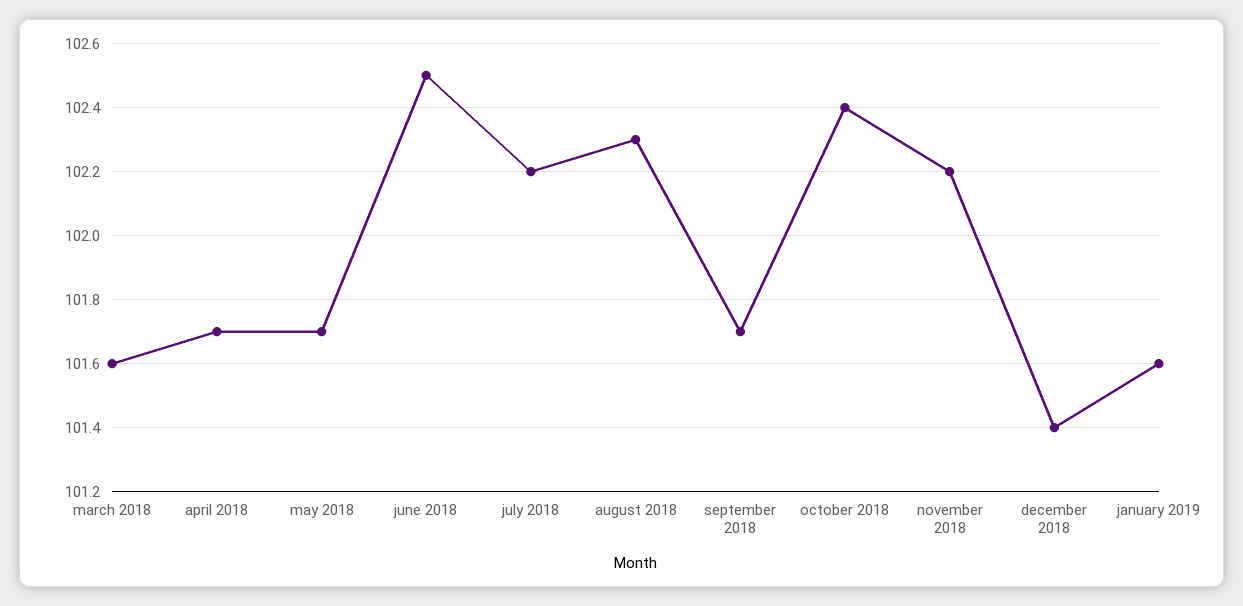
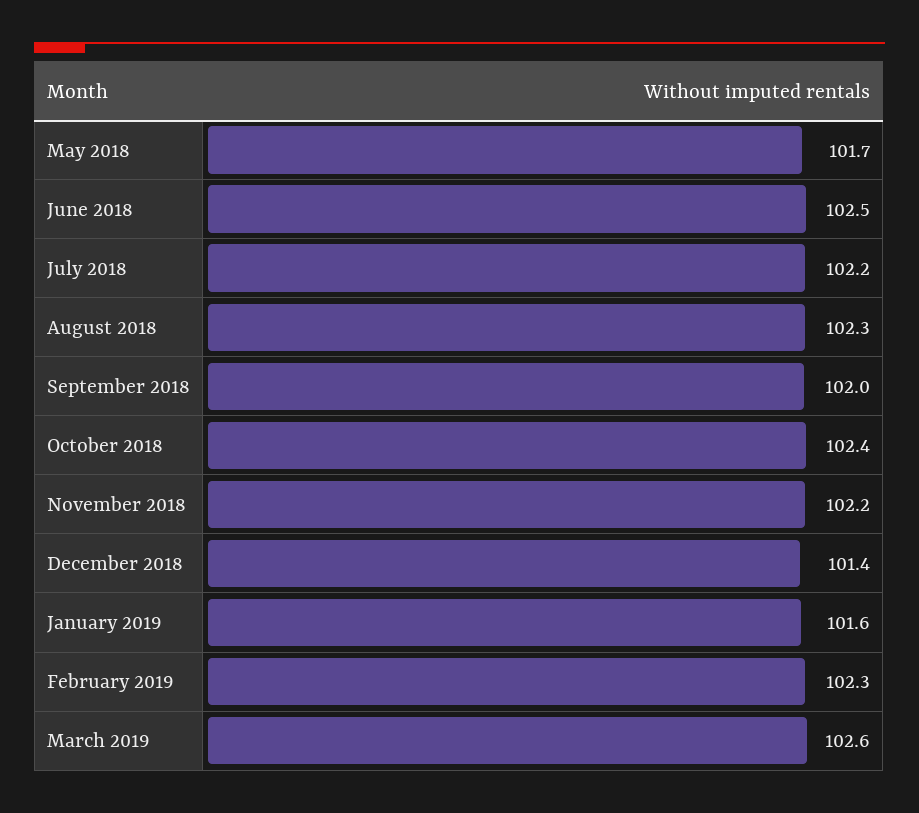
march 2018: 101.6 -> none
april 2018: 101.7 -> none
september 2018: 101.7 -> 102
February 2019: none -> 102.3
March 2019: none -> 102.6

